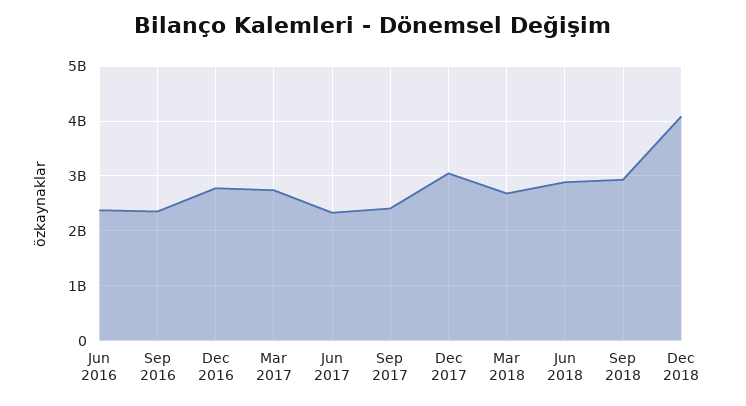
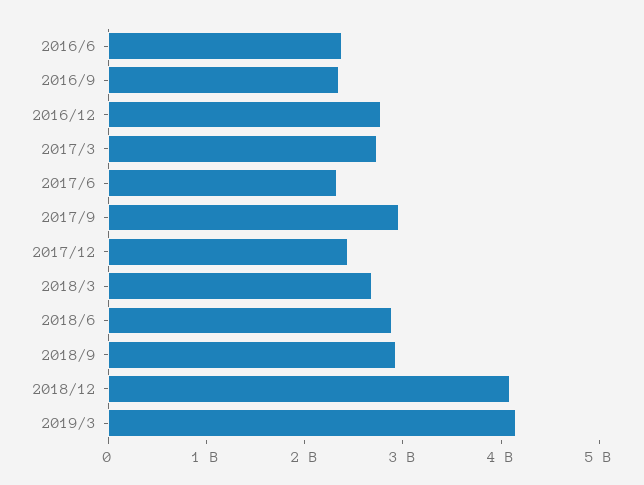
Sep 2017: 2400000000 -> 3000000000
Dec 2017: 3000000000 -> 2400000000
2019/3: none -> 4200000000

